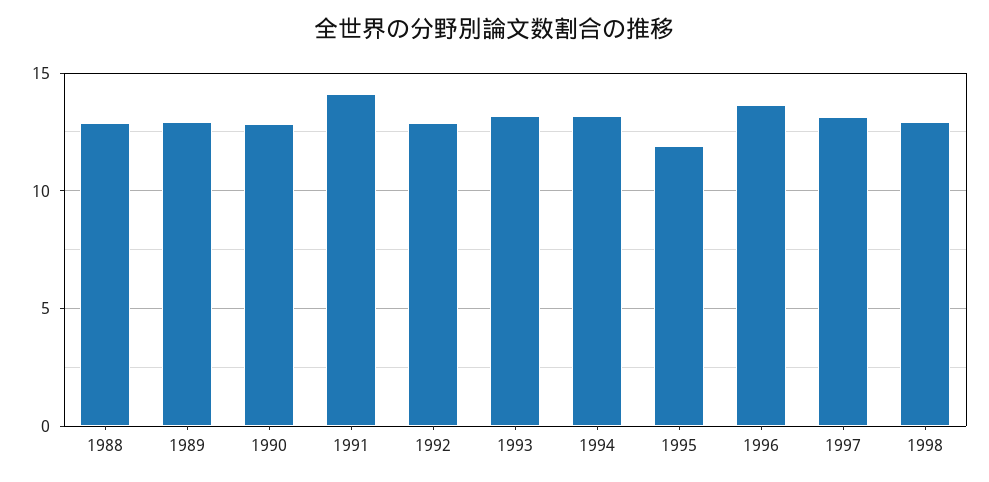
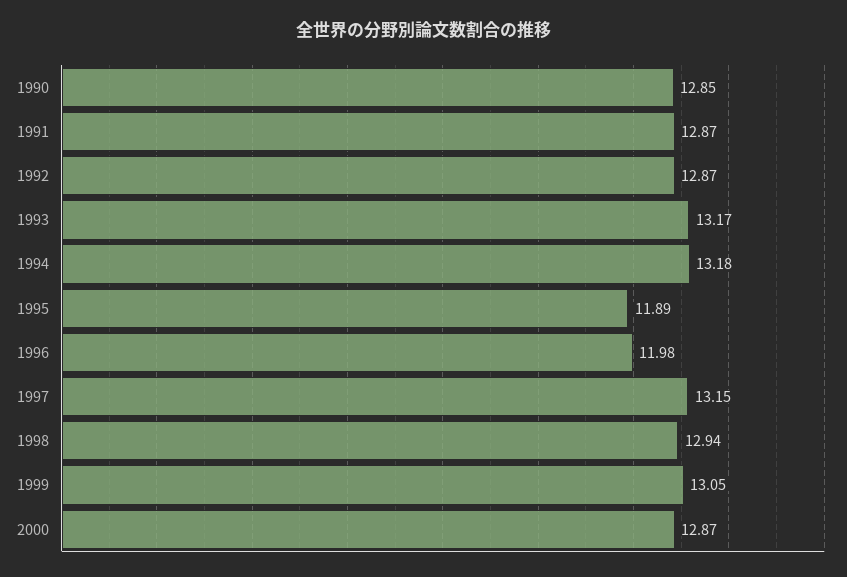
1988: 13 -> none
1989: 13 -> none
1991: 14 -> 12.87
1996: 13.5 -> 11.98
1999: none -> 13.05
2000: none -> 12.87

